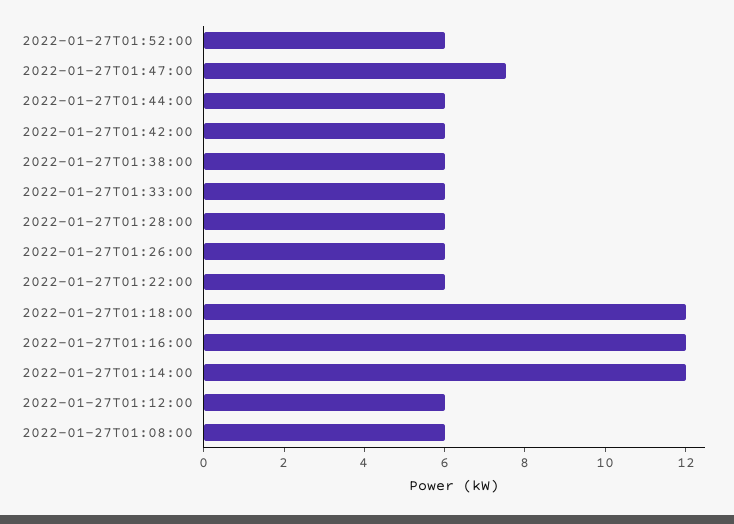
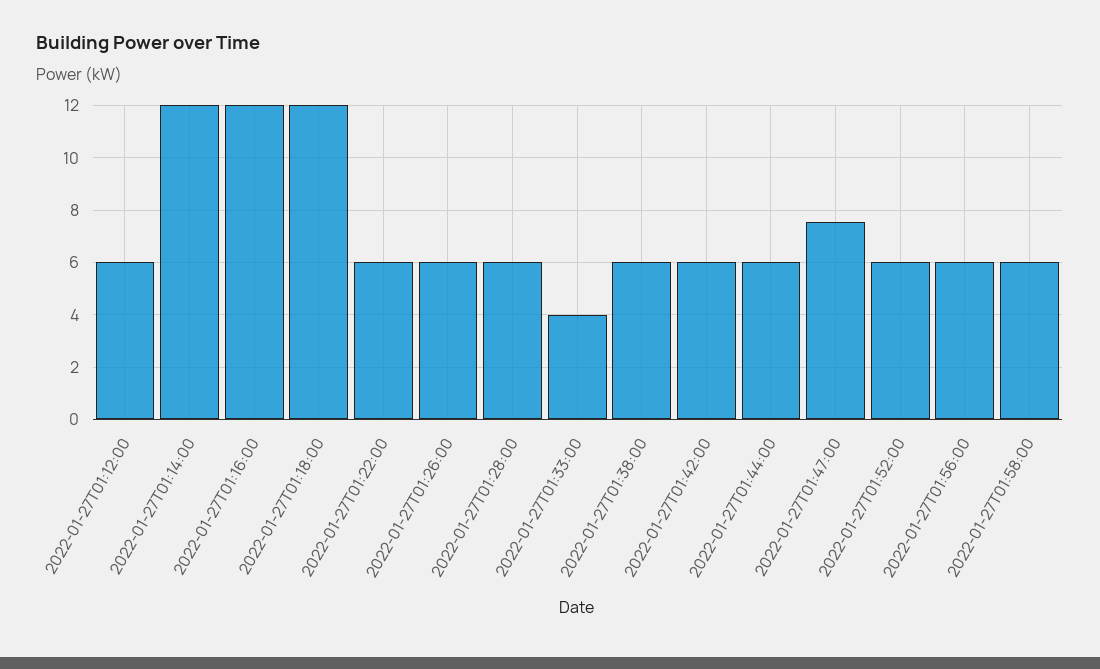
2022-01-27T01:33:00: 6 -> 4
2022-01-27T01:08:00: 6 -> none
2022-01-27T01:56:00: none -> 6
2022-01-27T01:58:00: none -> 6

